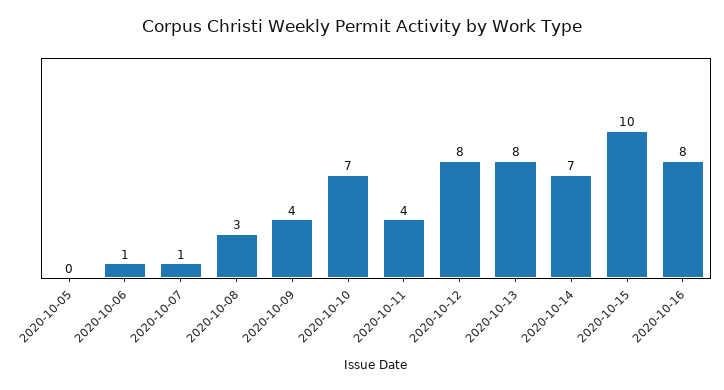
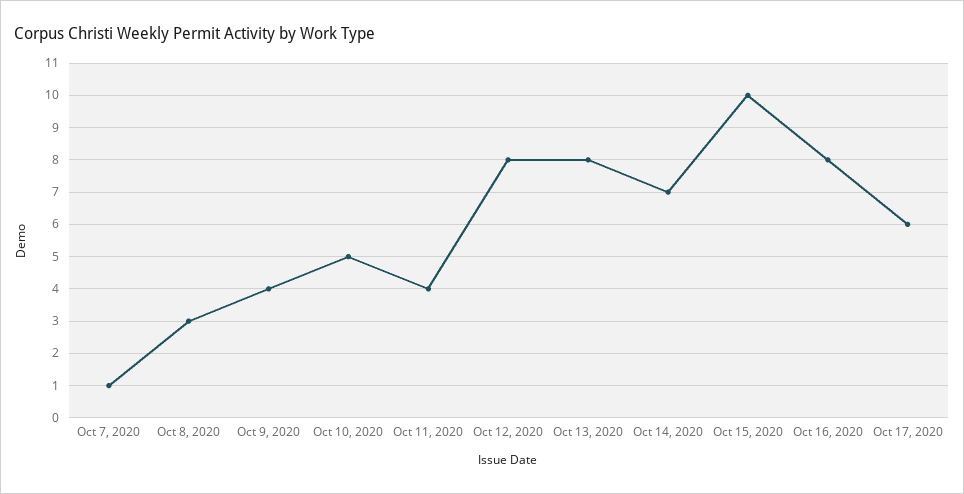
2020-10-05: 0 -> none
2020-10-06: 1 -> none
2020-10-10: 7 -> 5
Oct 17, 2020: none -> 6

